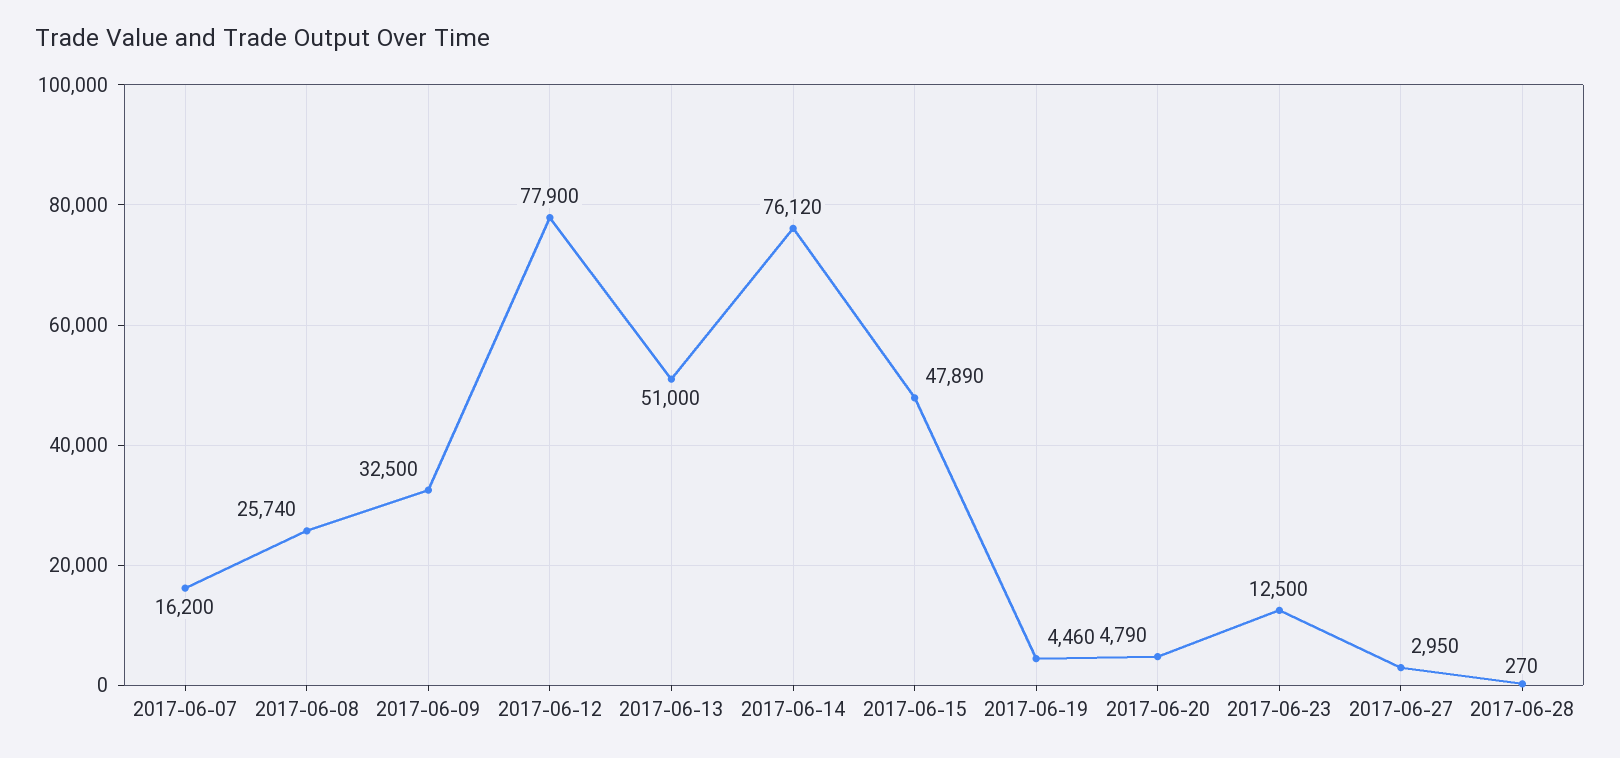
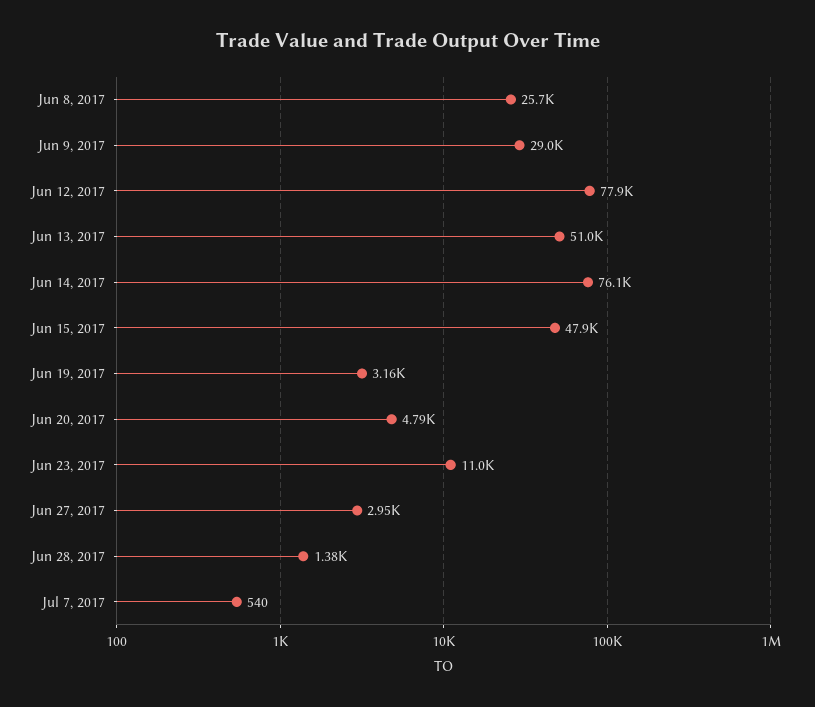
2017-06-07: 16200 -> none
2017-06-09: 32500 -> 29000
2017-06-19: 4460 -> 3160
2017-06-23: 12500 -> 11000
2017-06-28: 270 -> 1380
Jul 7, 2017: none -> 540

